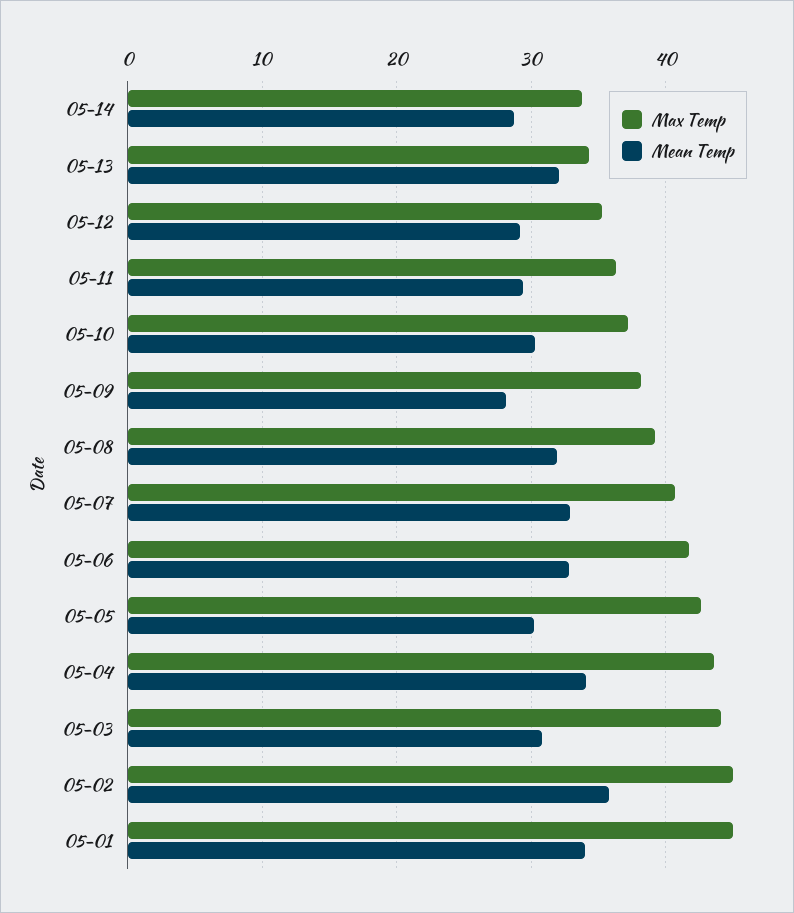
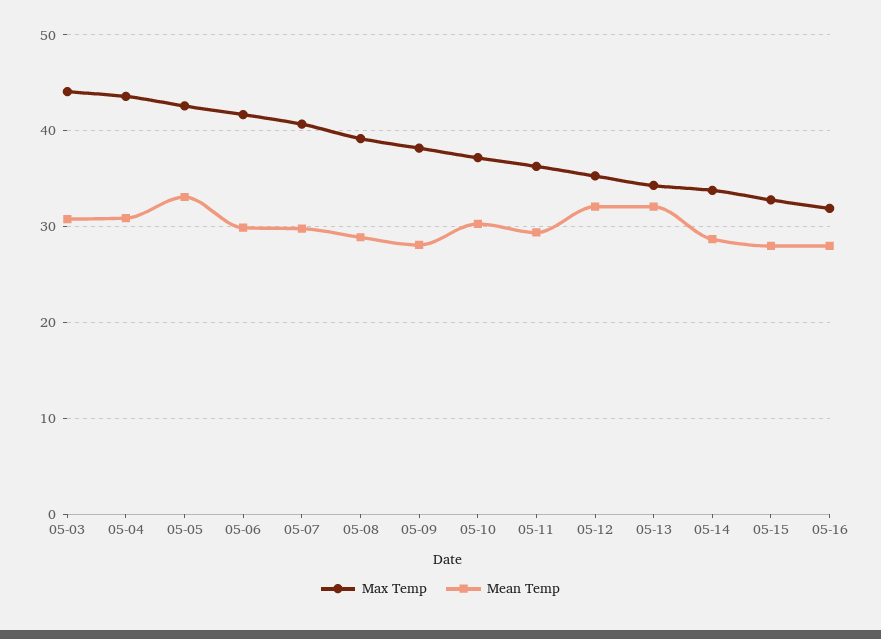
Mean Temp, 05-12: 29 -> 32
Mean Temp, 05-08: 32 -> 29
Mean Temp, 05-07: 33 -> 30
Mean Temp, 05-06: 33 -> 30
Mean Temp, 05-05: 30 -> 33
Mean Temp, 05-04: 34 -> 31
Max Temp, 05-02: 45 -> none
Mean Temp, 05-02: 36 -> none
Max Temp, 05-01: 45 -> none
Mean Temp, 05-01: 34 -> none
Max Temp, 05-15: none -> 33
Mean Temp, 05-15: none -> 28
Max Temp, 05-16: none -> 32
Mean Temp, 05-16: none -> 28

